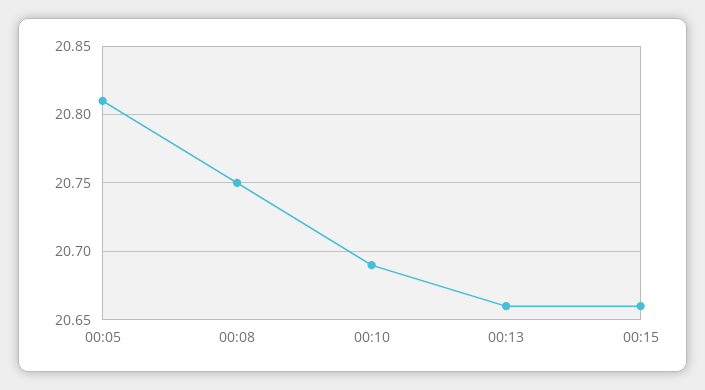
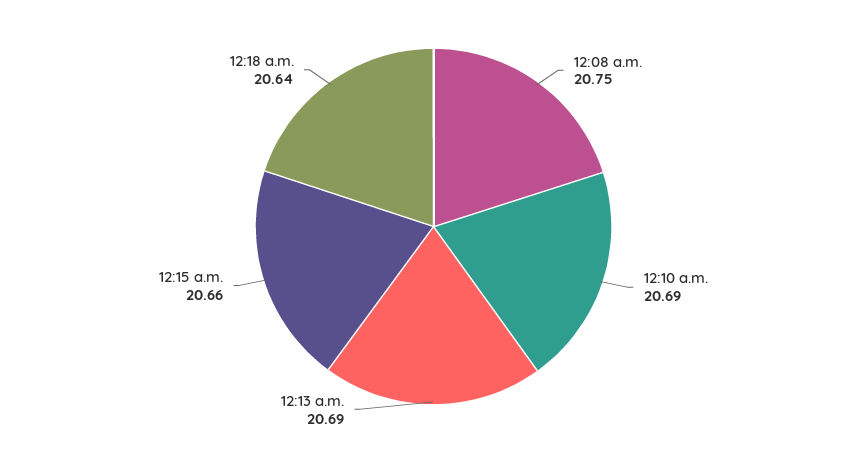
00:05: 20.81 -> none
00:13: 20.66 -> 20.69
12:18 a.m.: none -> 20.64

